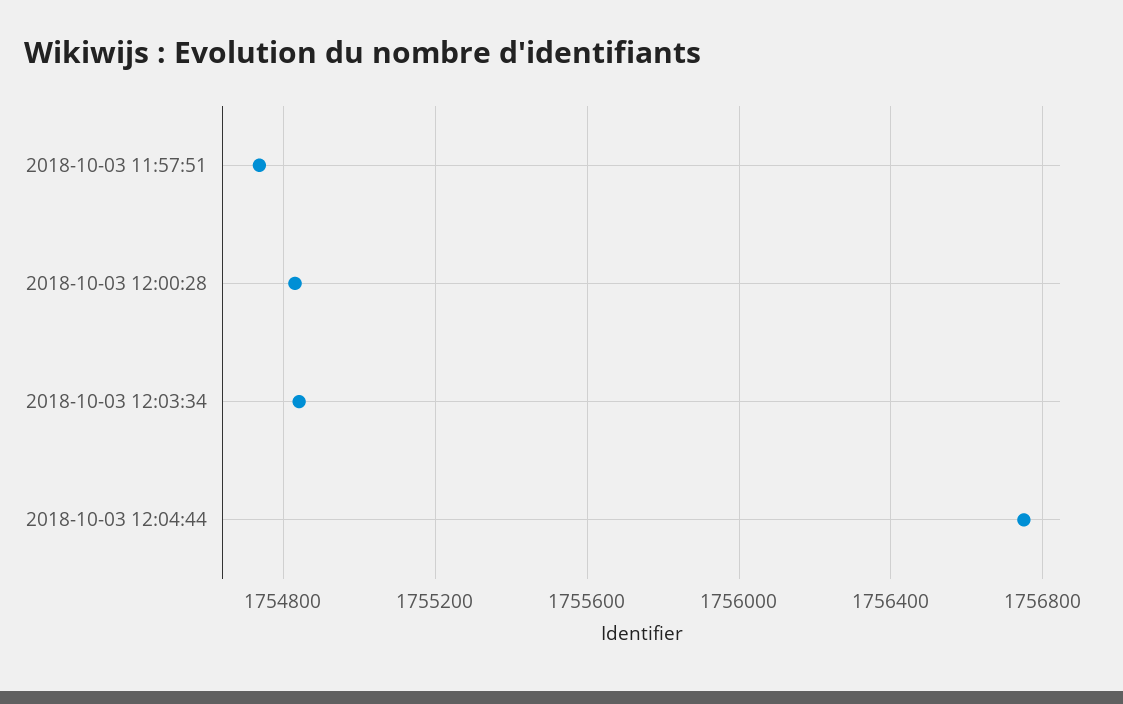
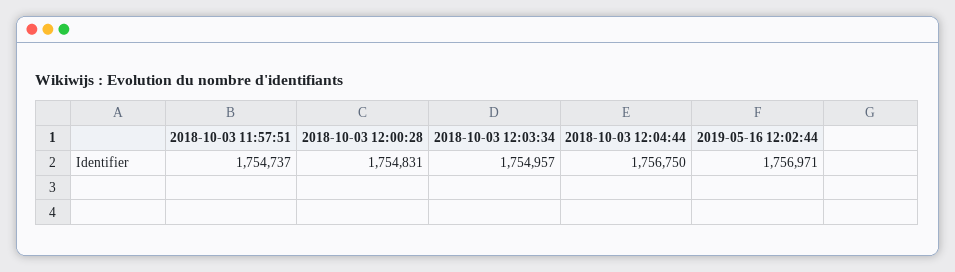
2018-10-03 12:03:34: 1754850 -> 1754957
2019-05-16 12:02:44: none -> 1756971

